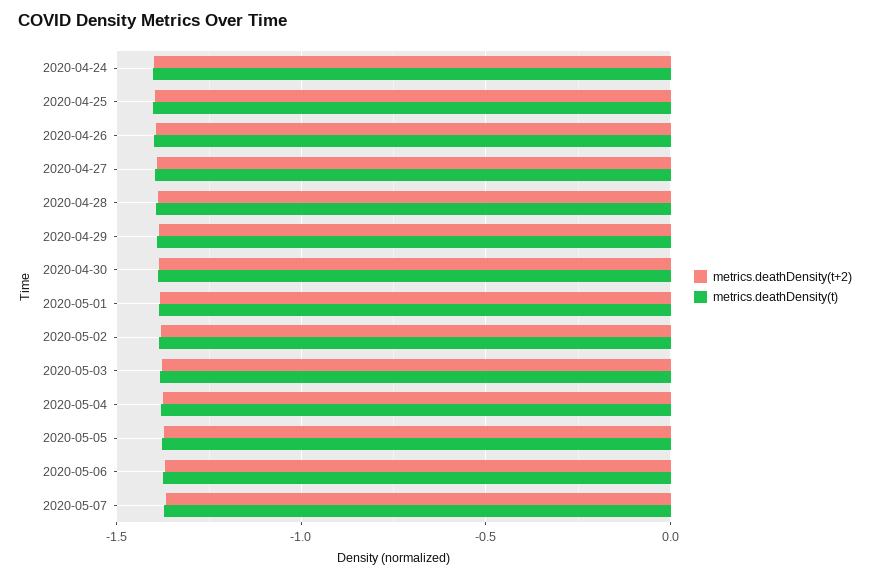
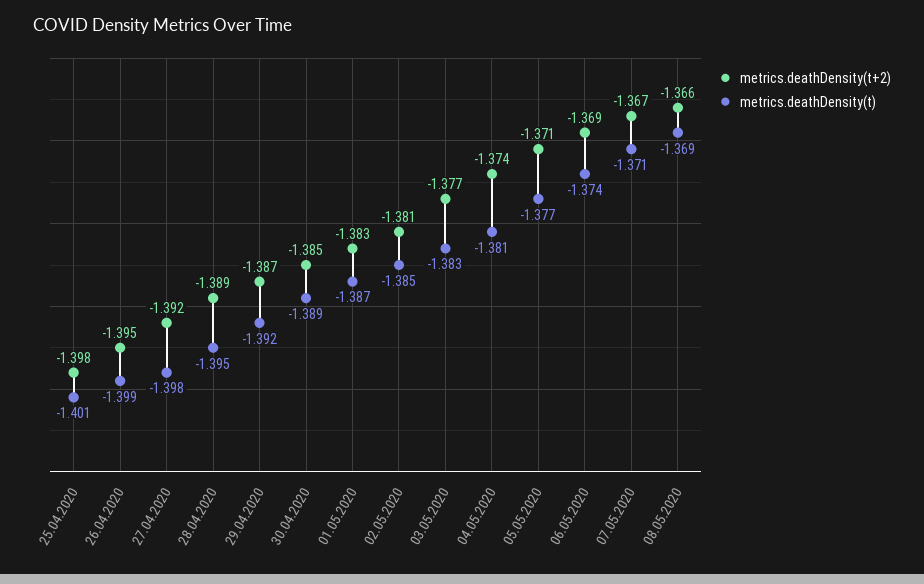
metrics.deathDensity(t+2), 2020-04-24: -1.4 -> none
metrics.deathDensity(t), 2020-04-24: -1.4 -> none
metrics.deathDensity(t+2), 08.05.2020: none -> -1.366
metrics.deathDensity(t), 08.05.2020: none -> -1.369

